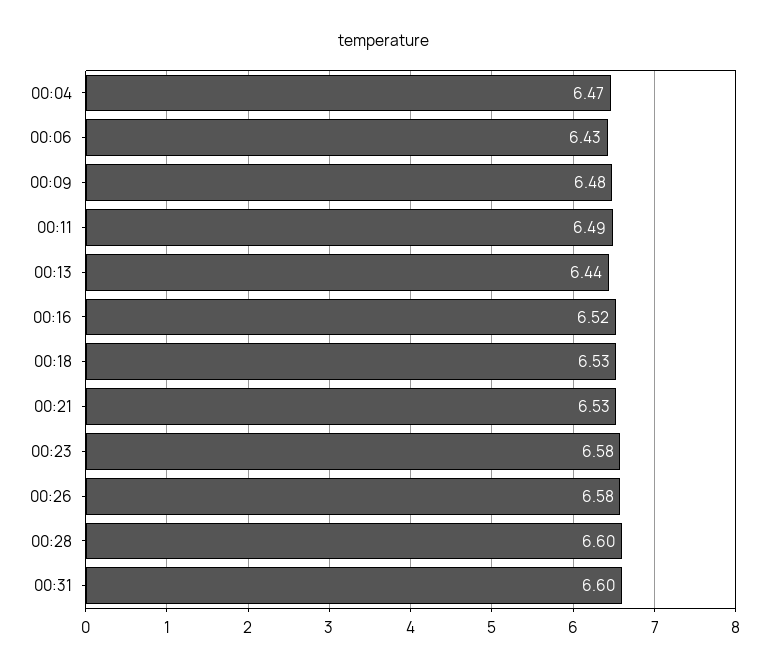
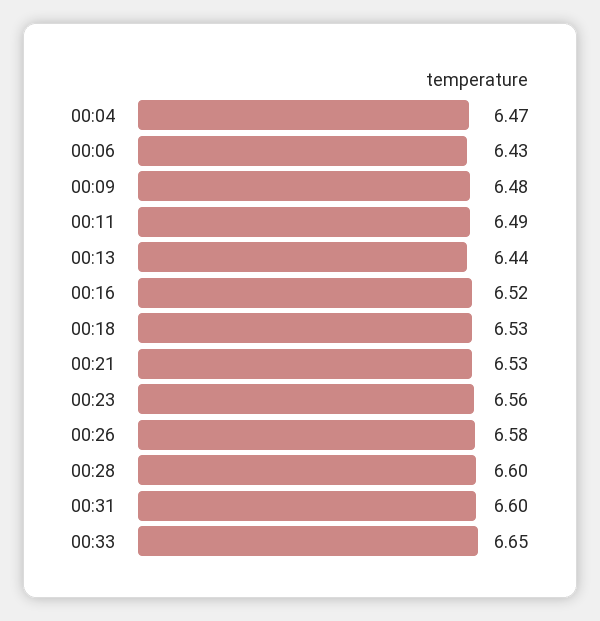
00:23: 6.58 -> 6.56
00:33: none -> 6.65

